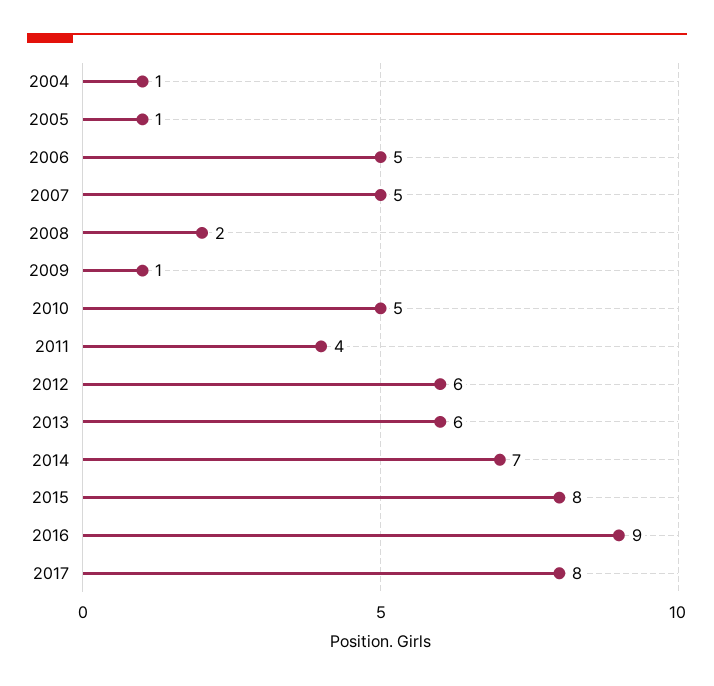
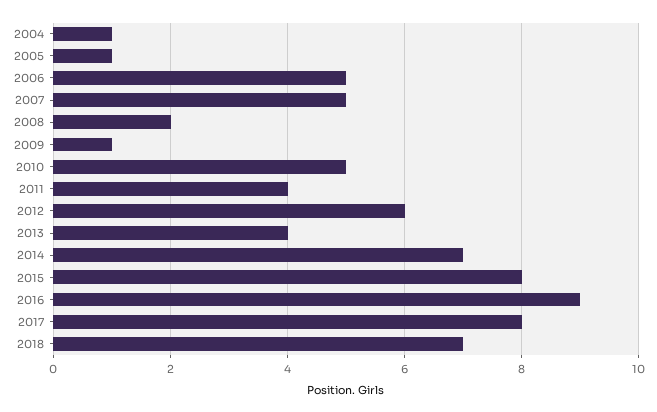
2013: 6 -> 4
2018: none -> 7

